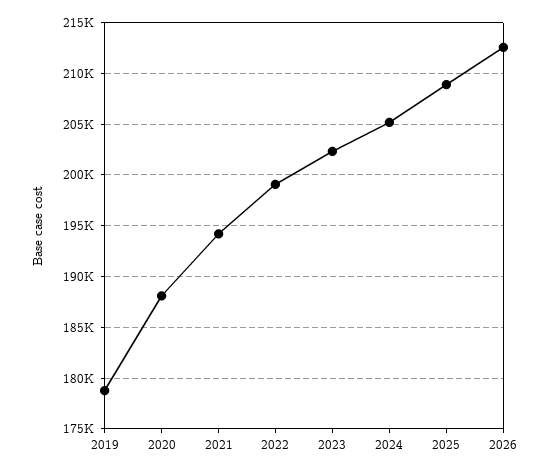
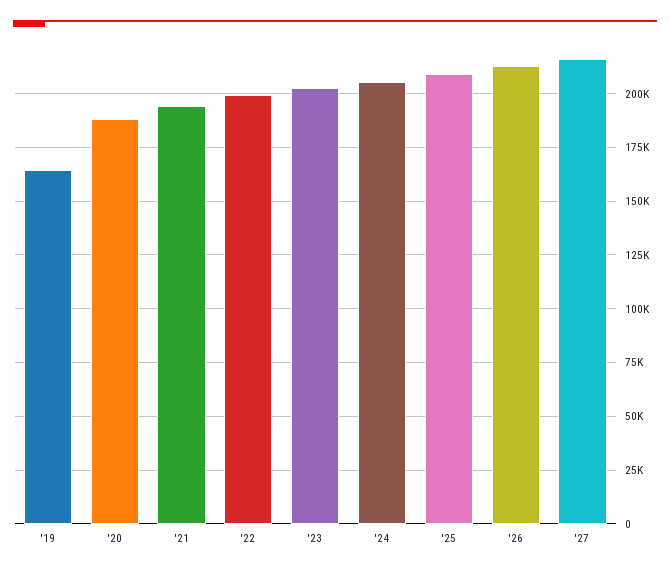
2019: 179000 -> 165000
'27: none -> 215000

